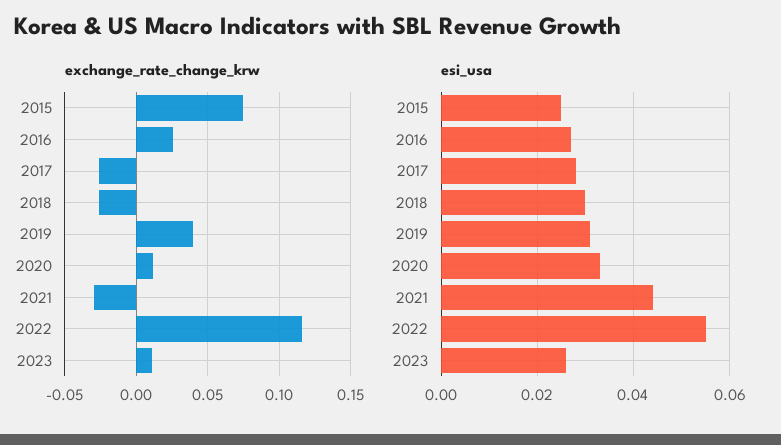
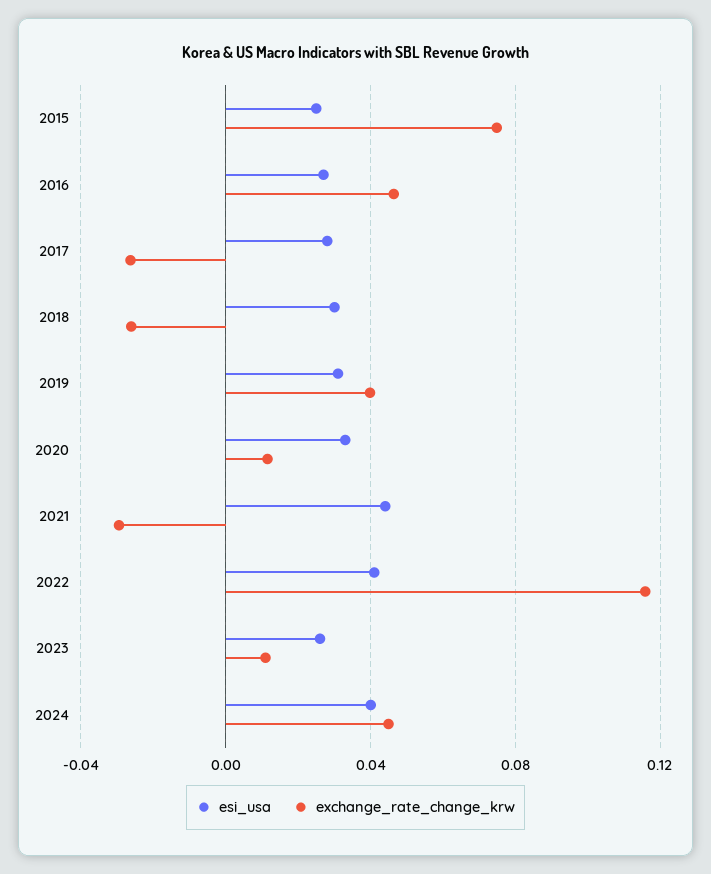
exchange_rate_change_krw, 2016: 0.025 -> 0.045
esi_usa, 2022: 0.055 -> 0.04
esi_usa, 2024: none -> 0.04
exchange_rate_change_krw, 2024: none -> 0.045

